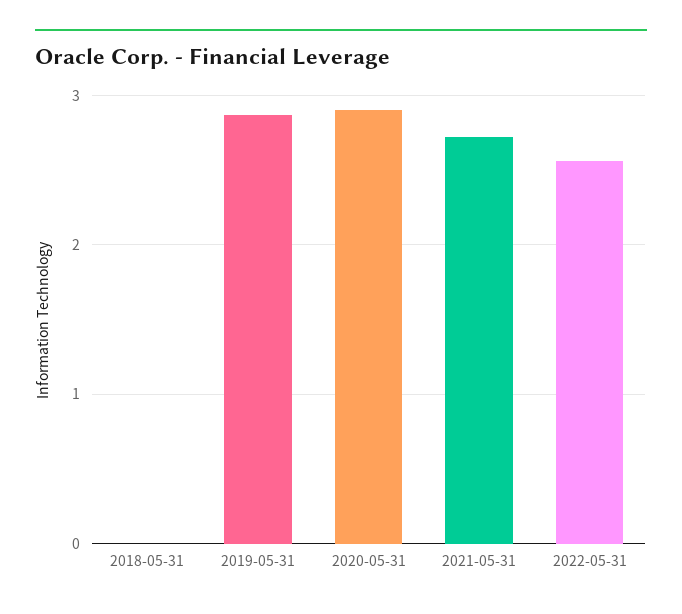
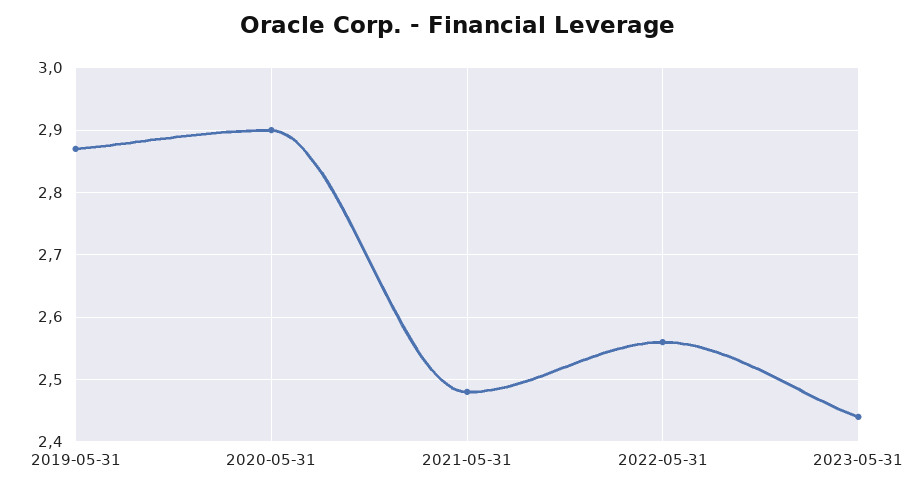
2018-05-31: 0 -> none
2021-05-31: 2.7 -> 2.48
2023-05-31: none -> 2.44

